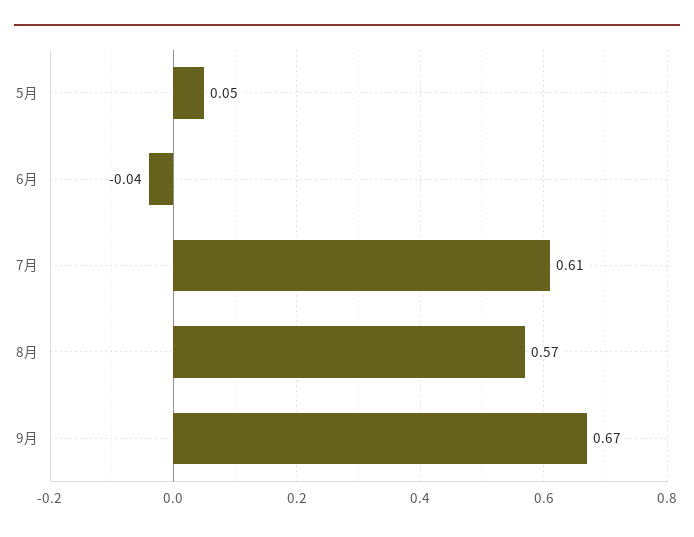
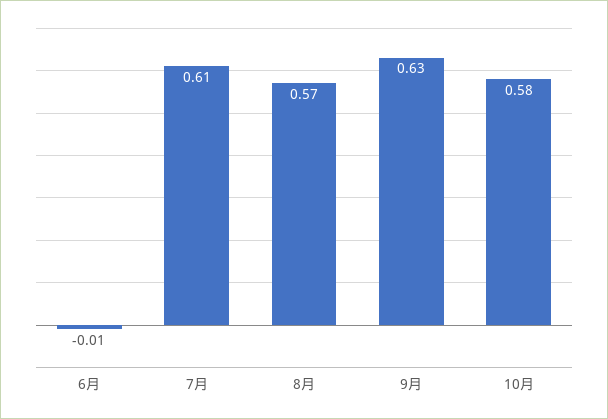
5月: 0.05 -> none
6月: -0.04 -> -0.01
9月: 0.67 -> 0.63
10月: none -> 0.58

